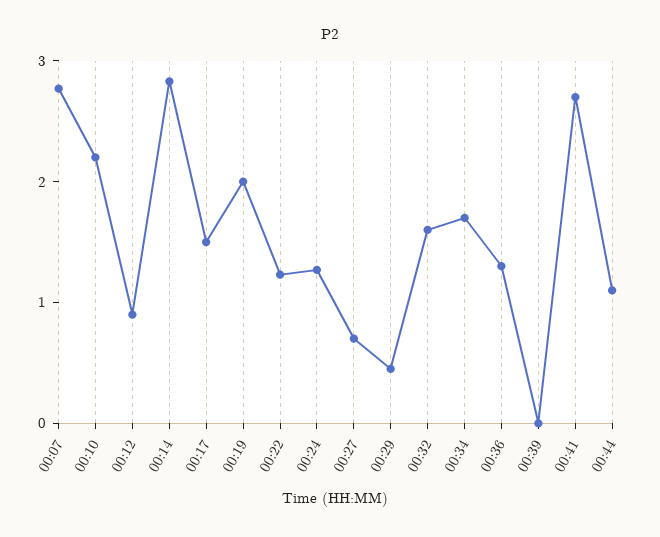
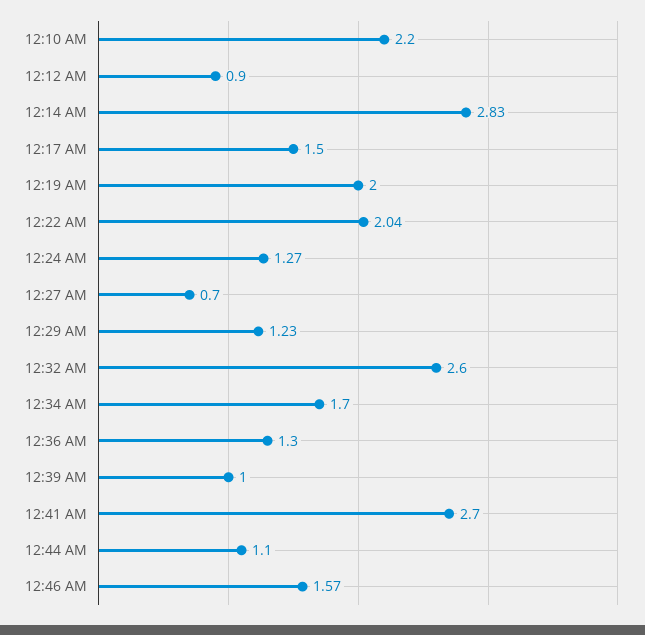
00:07: 2.8 -> none
00:22: 1.2 -> 2.04
00:29: 0.4 -> 1.23
00:32: 1.6 -> 2.6
00:39: 0 -> 1
12:46 AM: none -> 1.57

